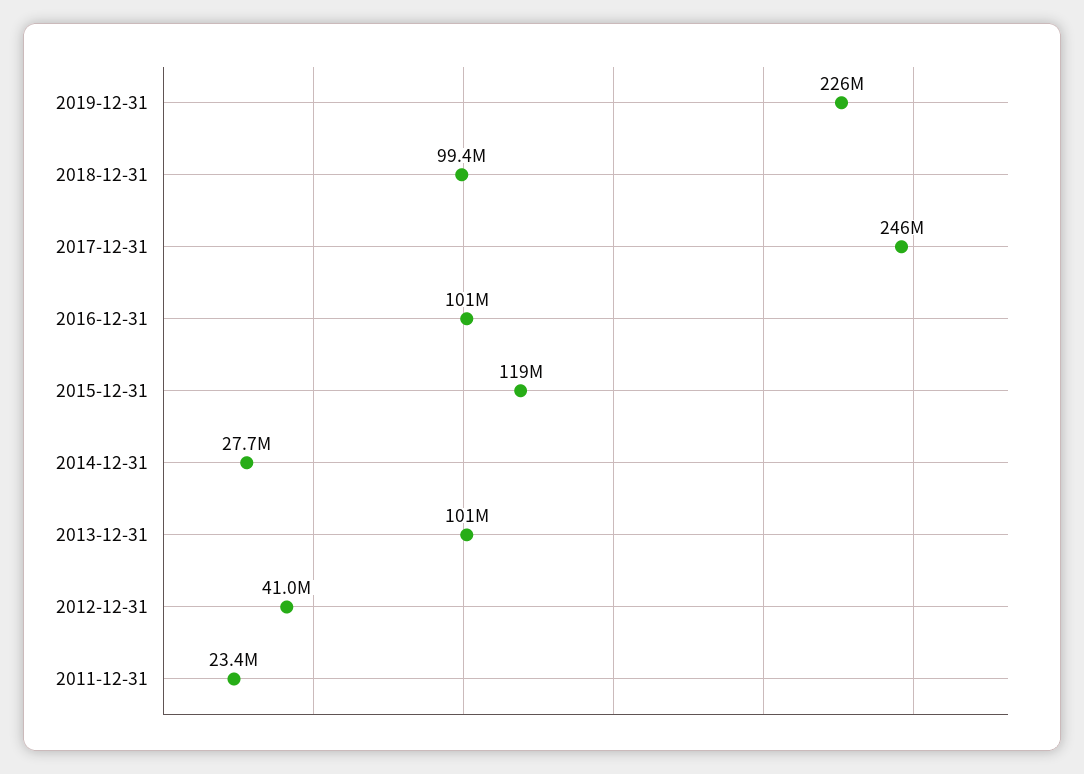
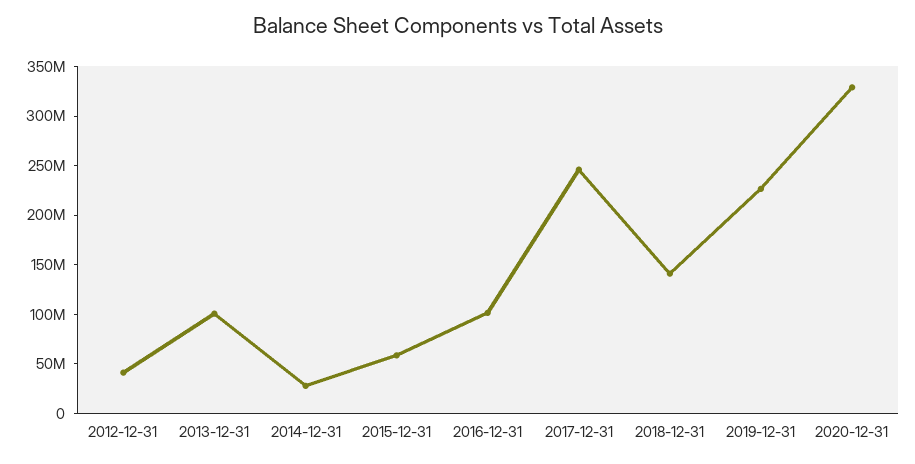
2018-12-31: 99400000 -> 140000000
2015-12-31: 119000000 -> 60000000
2011-12-31: 23400000 -> none
2020-12-31: none -> 330000000

